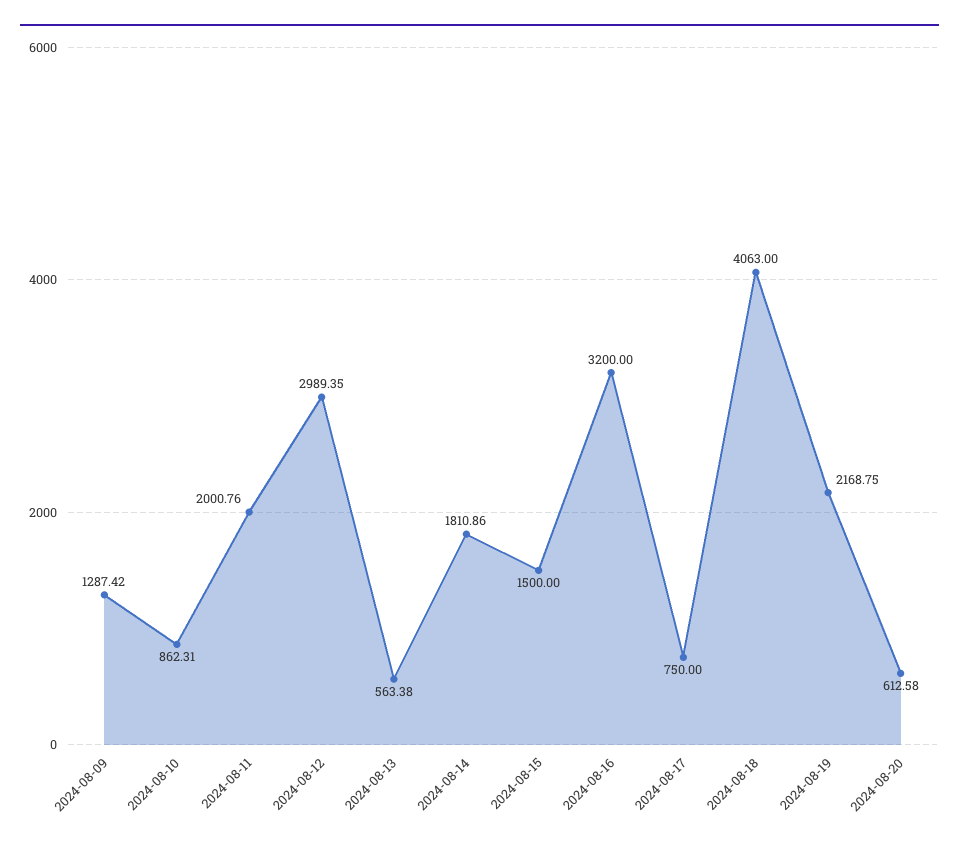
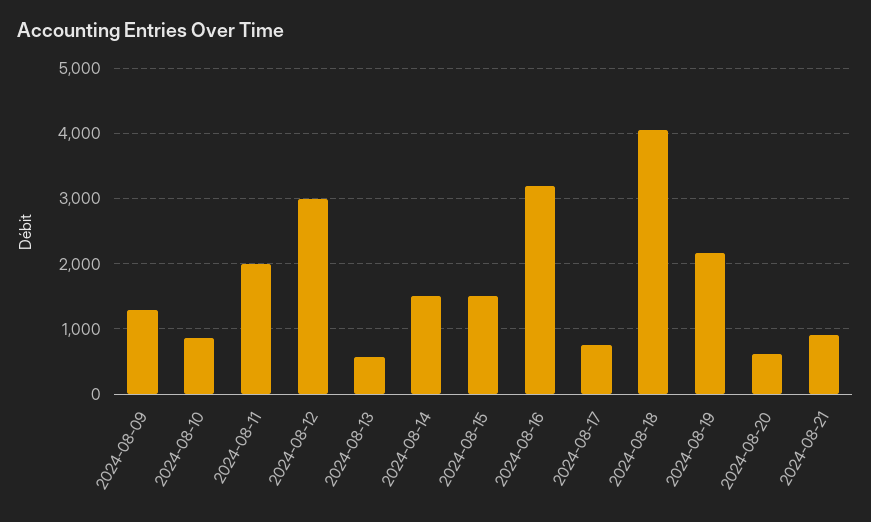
2024-08-14: 1810.86 -> 1500
2024-08-21: none -> 900

